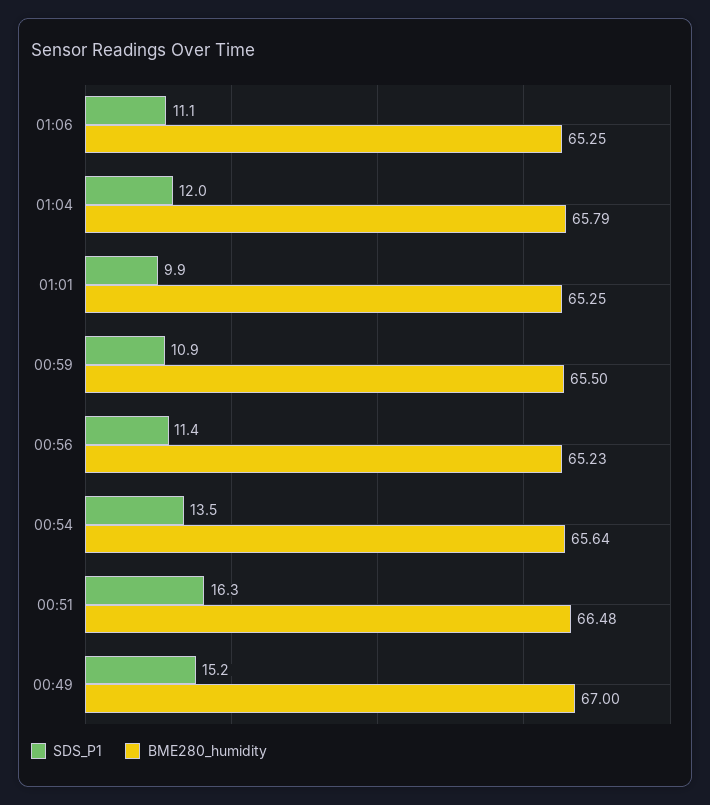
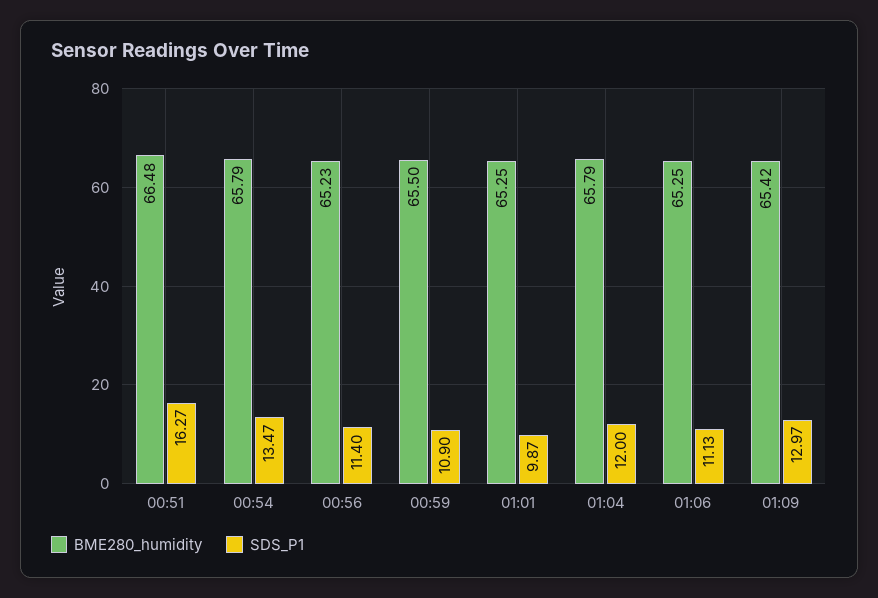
BME280_humidity, 00:54: 65.64 -> 65.79
SDS_P1, 00:49: 15.2 -> none
BME280_humidity, 00:49: 67 -> none
BME280_humidity, 01:09: none -> 65.42
SDS_P1, 01:09: none -> 12.97

